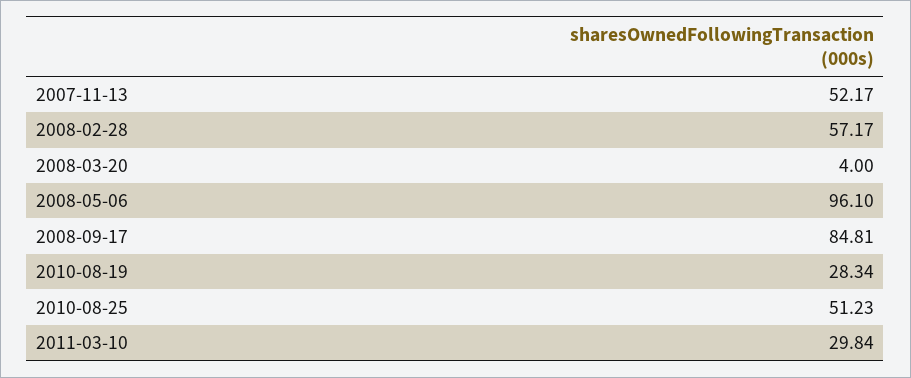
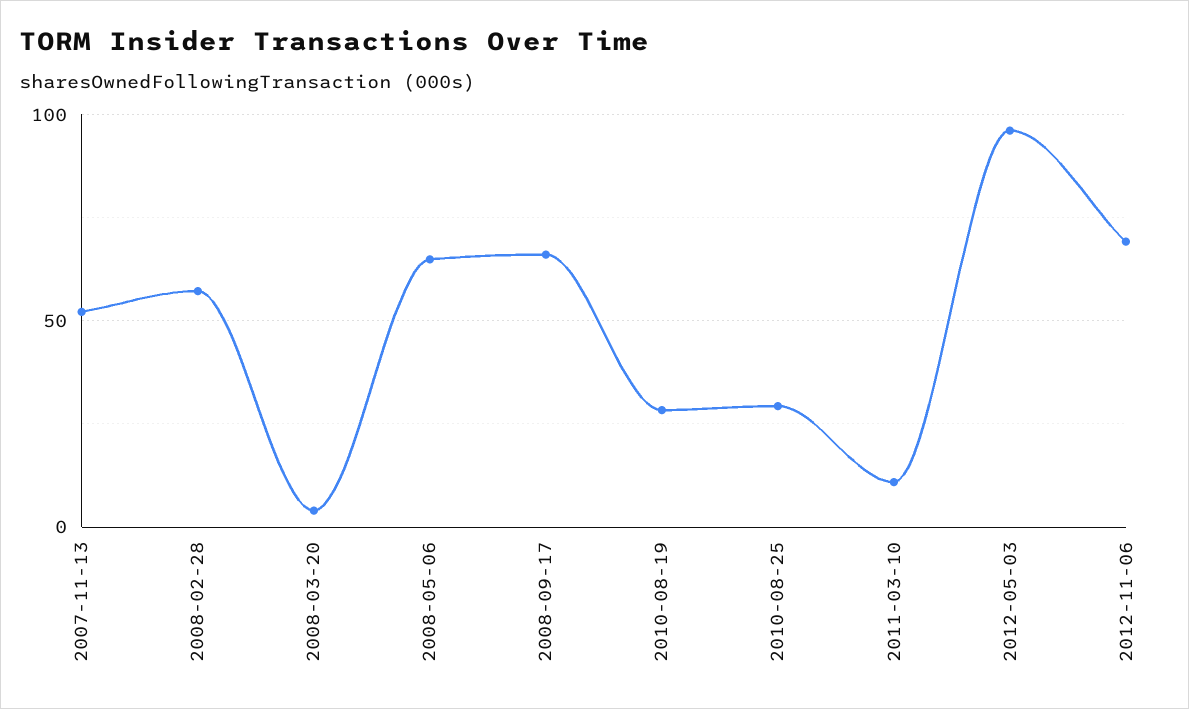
2008-05-06: 96.1 -> 65
2008-09-17: 84.81 -> 65
2010-08-25: 51.23 -> 30
2011-03-10: 29.84 -> 10
2012-05-03: none -> 95
2012-11-06: none -> 70

